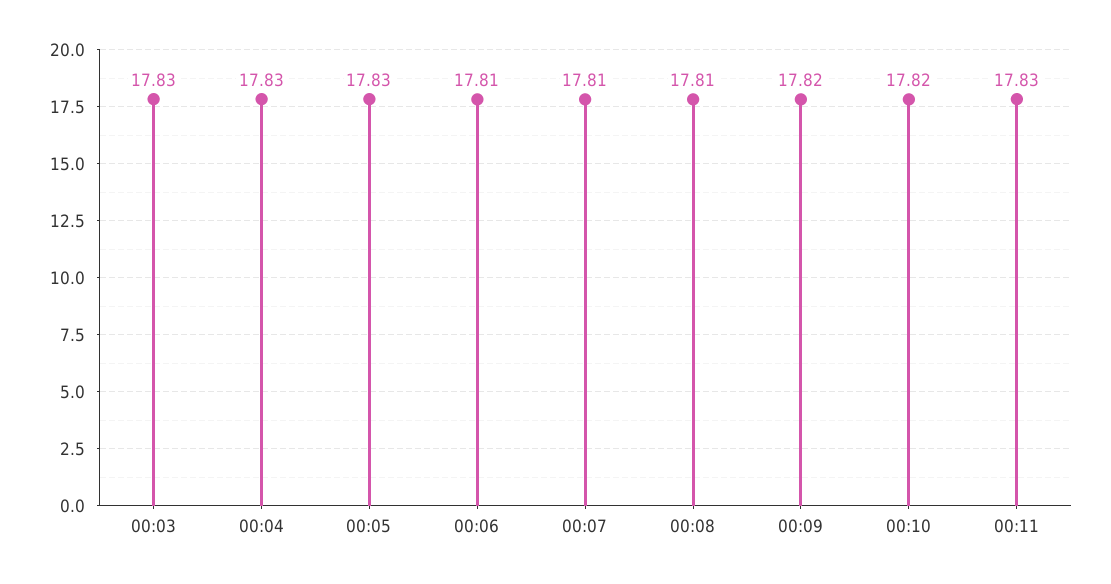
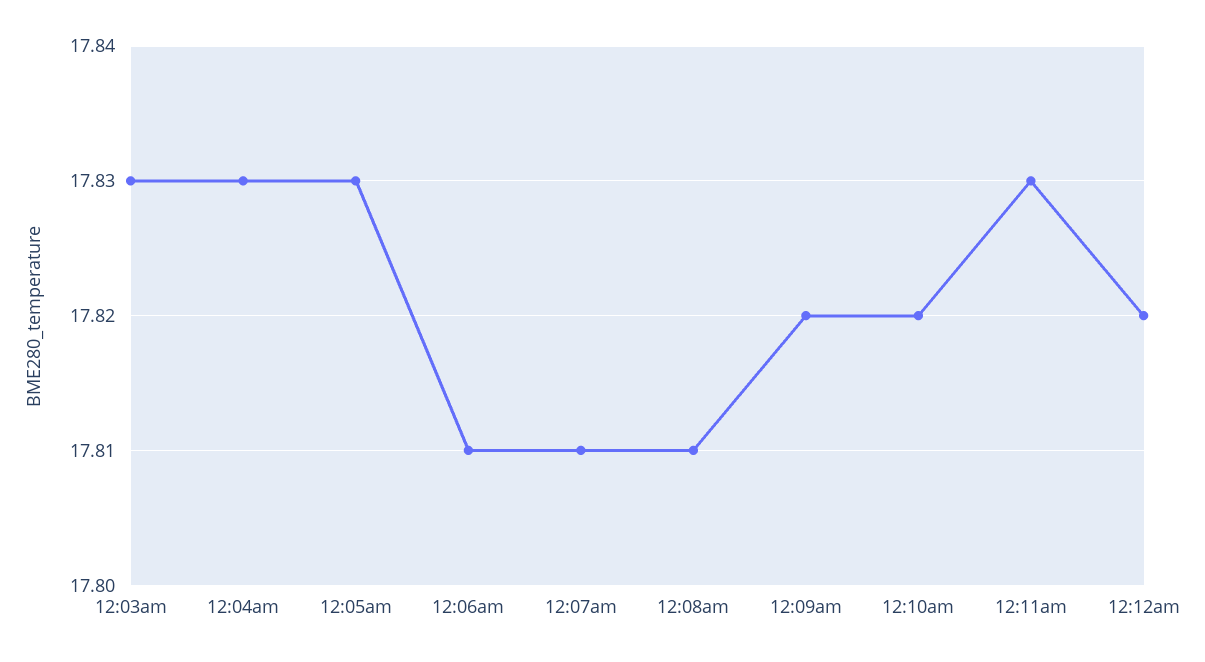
12:12am: none -> 17.82

